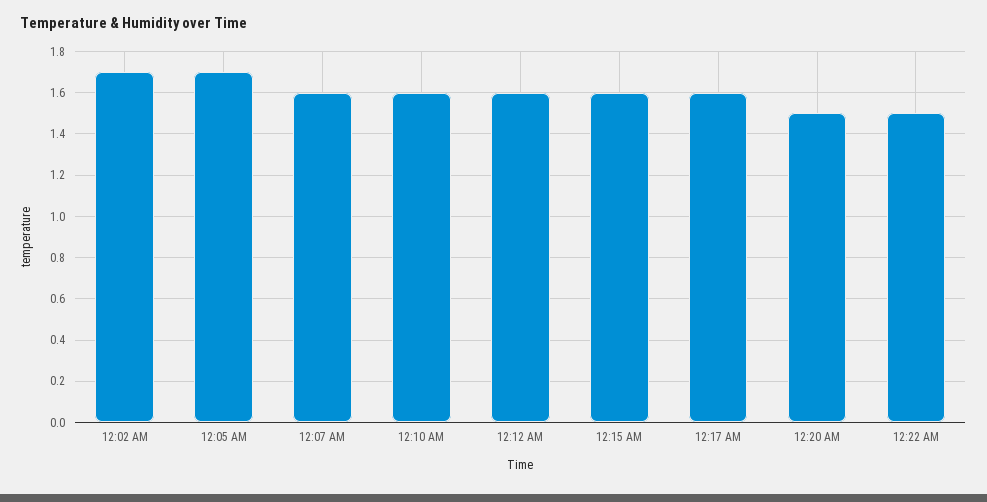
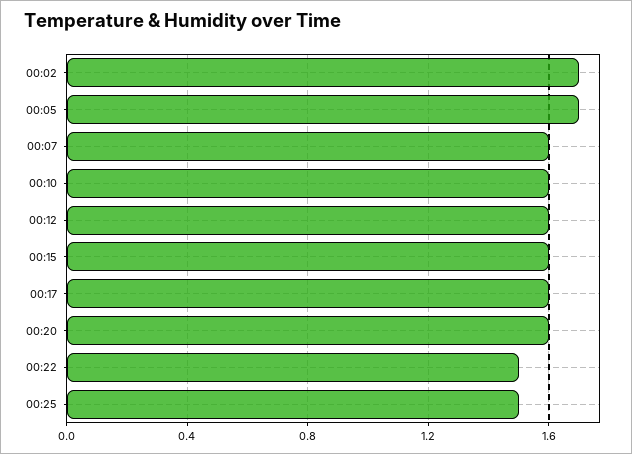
12:20 AM: 1.5 -> 1.6
00:25: none -> 1.5

